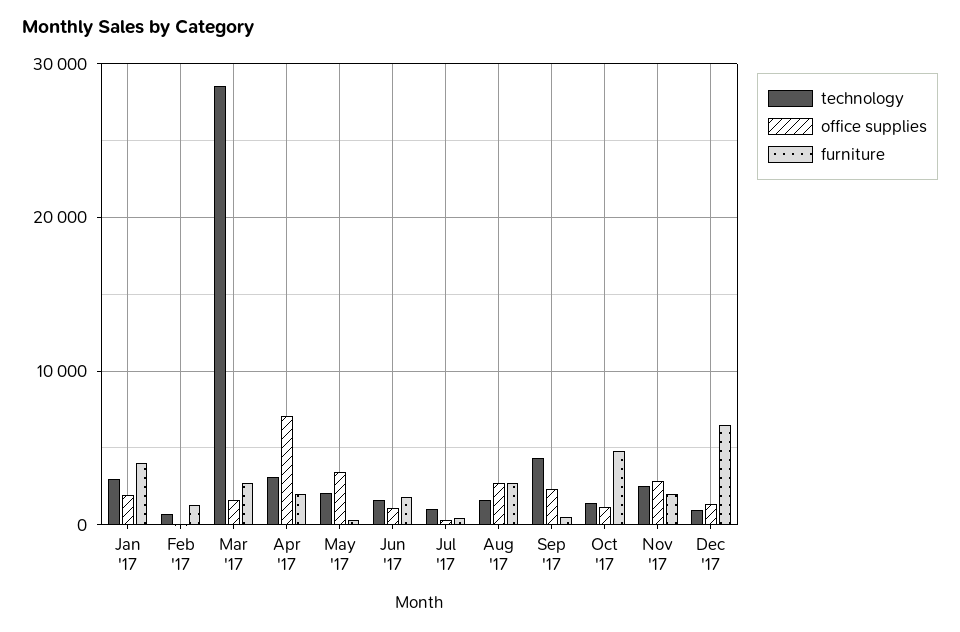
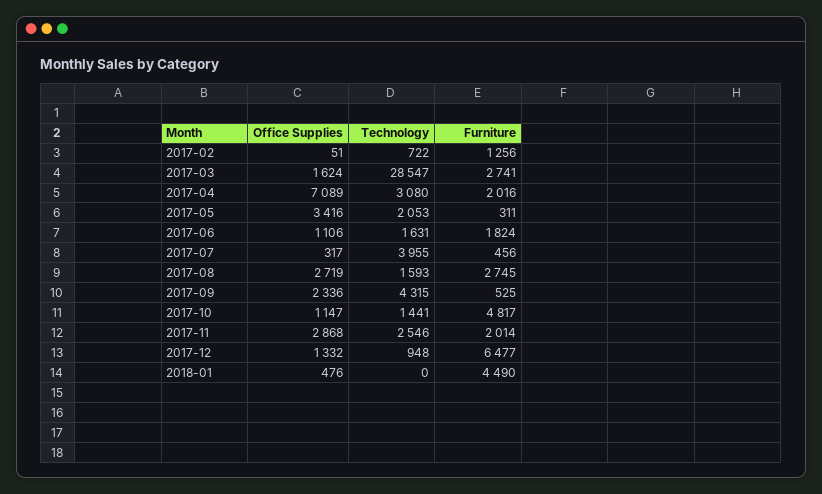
technology, Jan '17: 3000 -> none
office supplies, Jan '17: 2000 -> none
furniture, Jan '17: 4000 -> none
technology, Jul '17: 1000 -> 3955
office supplies, 2018-01: none -> 476
technology, 2018-01: none -> 0
furniture, 2018-01: none -> 4490

